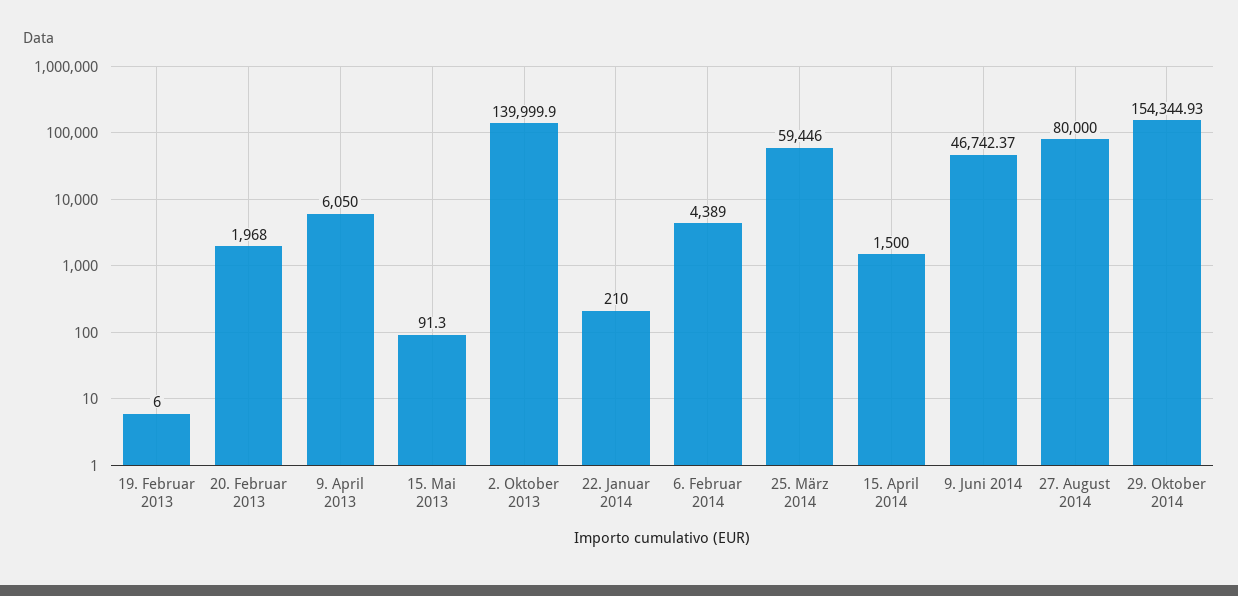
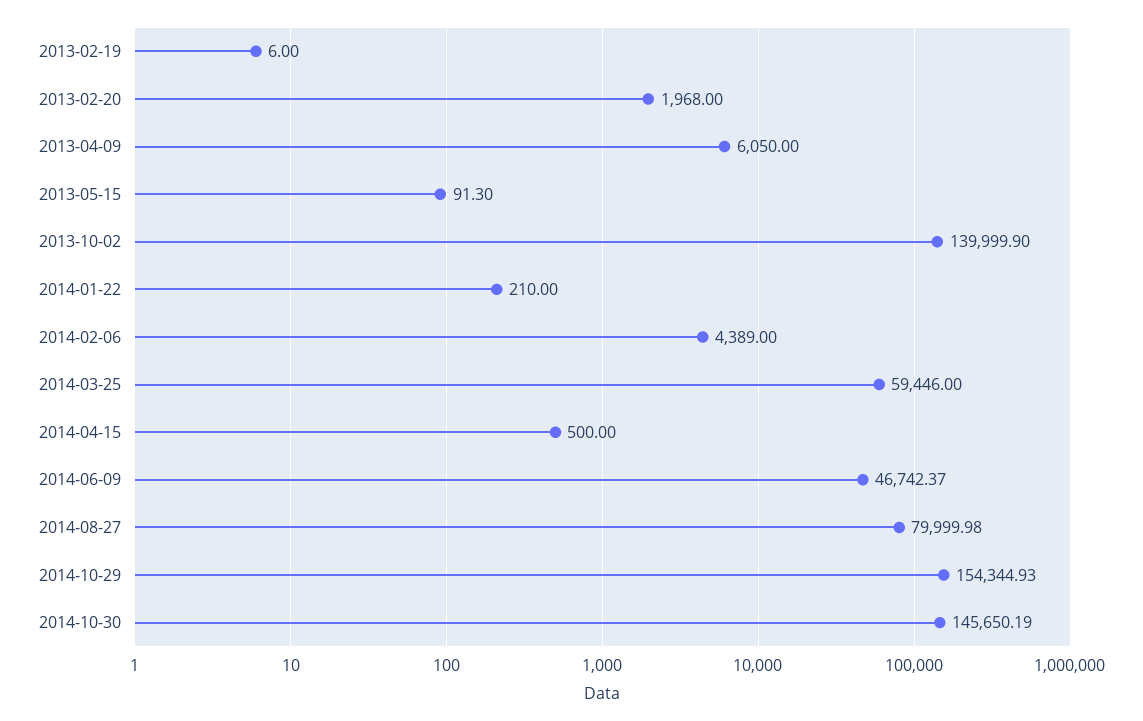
15. April 2014: 1500 -> 500
27. August 2014: 80000 -> 79999.98
2014-10-30: none -> 145650.19

